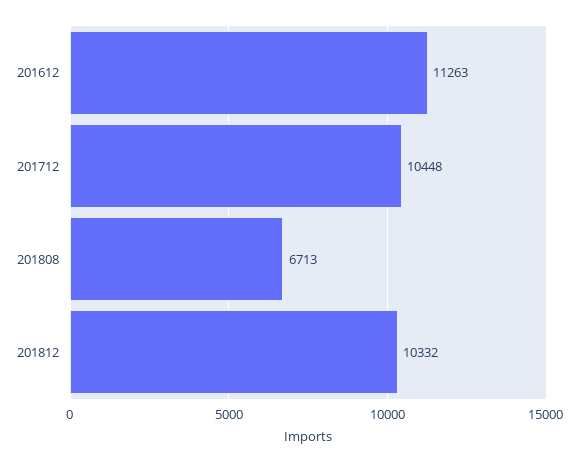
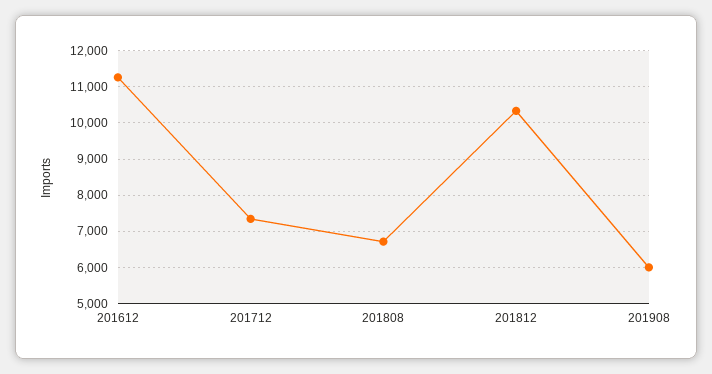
201712: 10448 -> 7400
201908: none -> 6000

